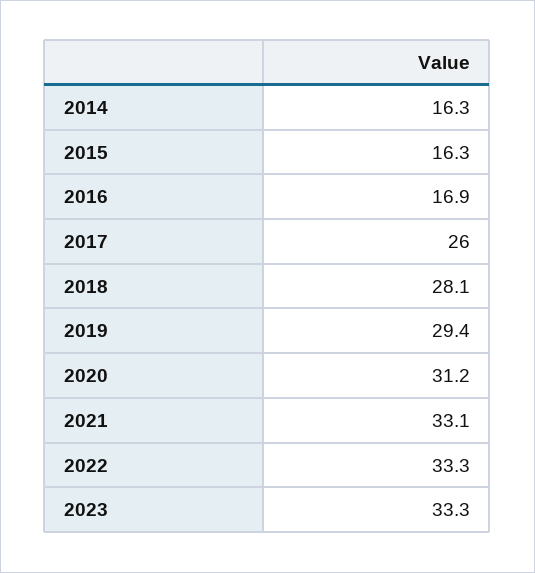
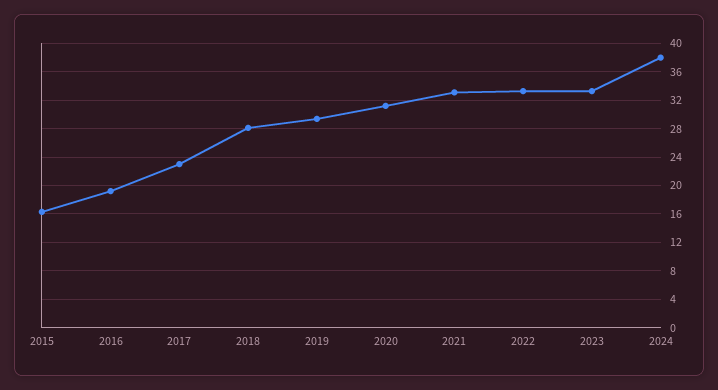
2014: 16.3 -> none
2016: 16.9 -> 19
2017: 26 -> 23
2024: none -> 38

